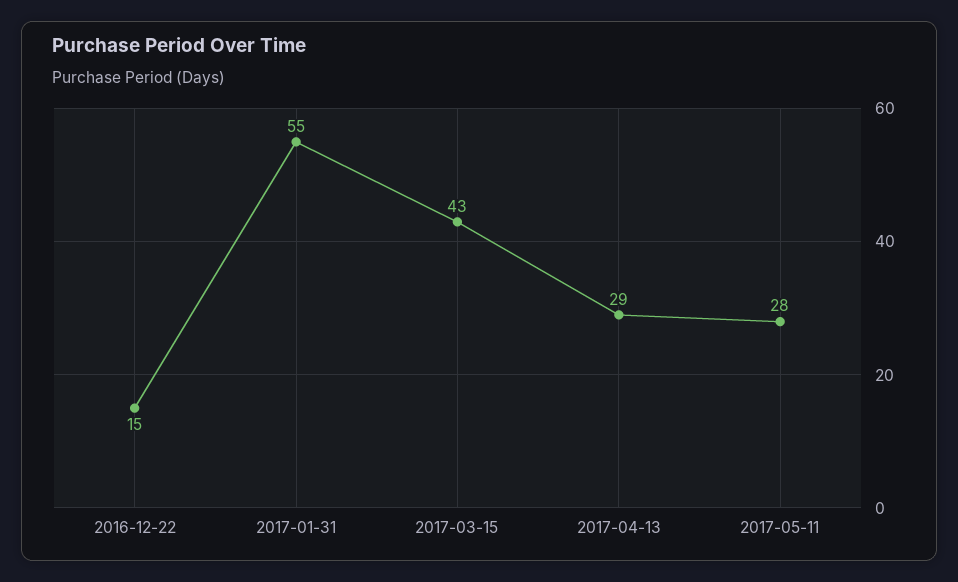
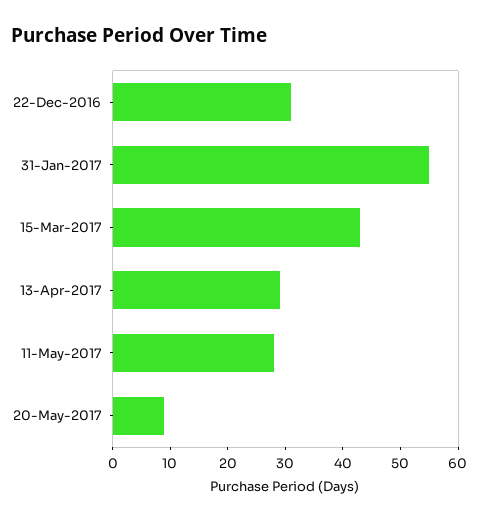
2016-12-22: 15 -> 30
20-May-2017: none -> 10

